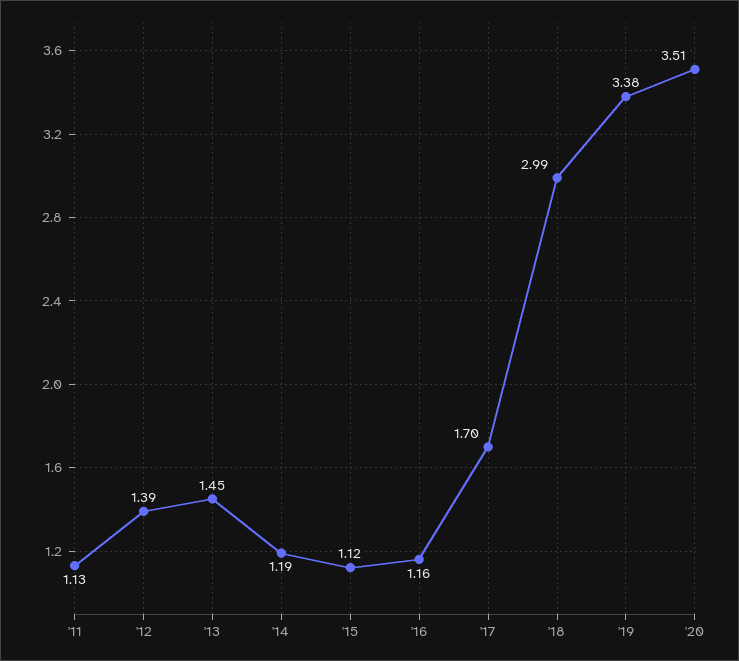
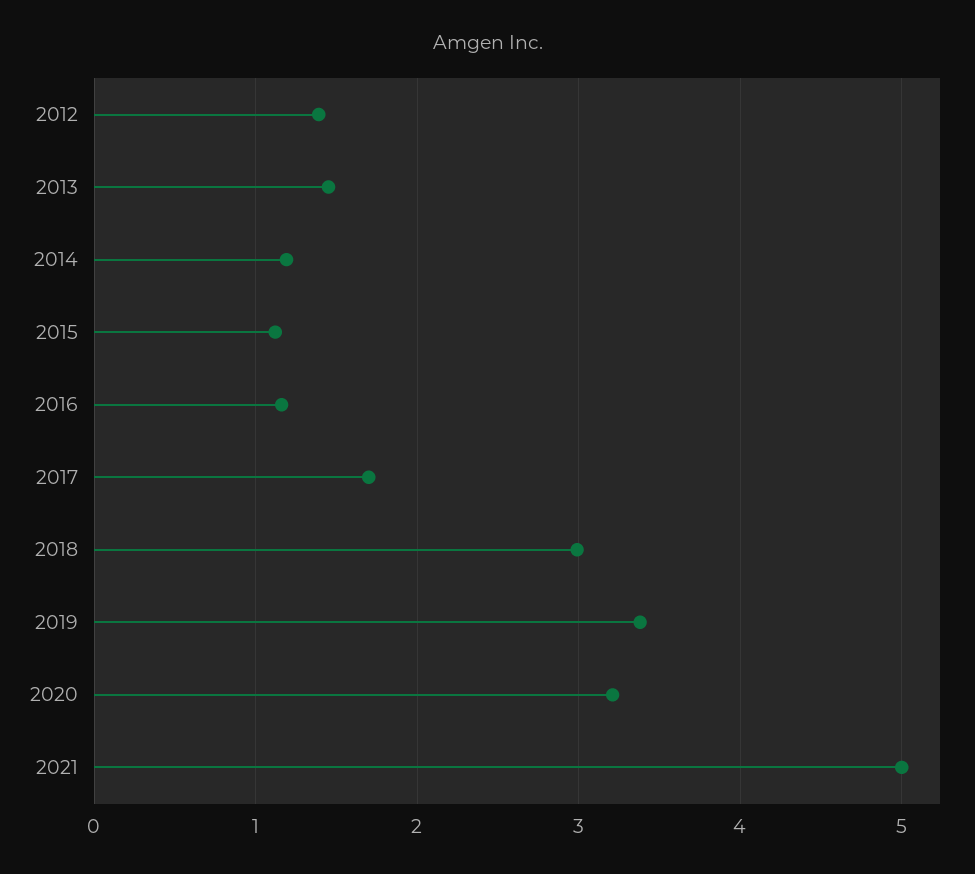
'11: 1.13 -> none
'20: 3.51 -> 3.2
2021: none -> 5

